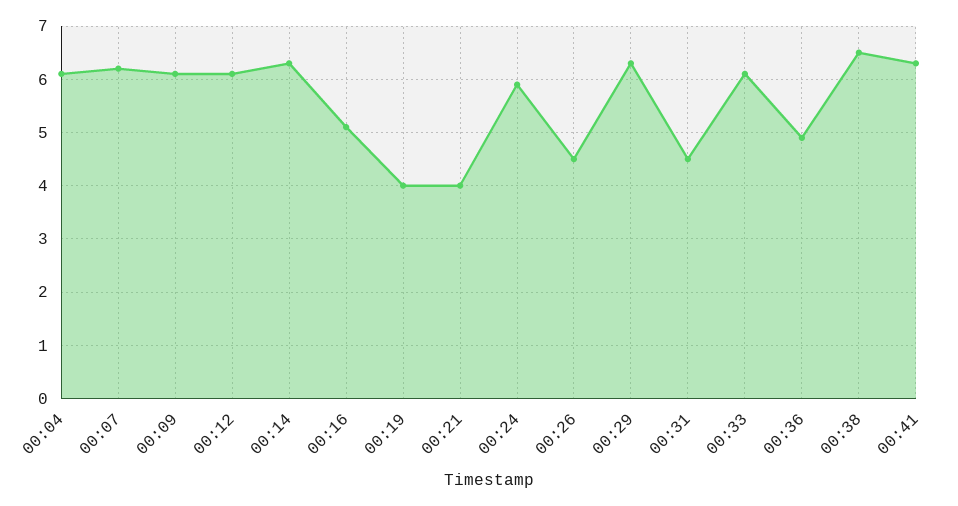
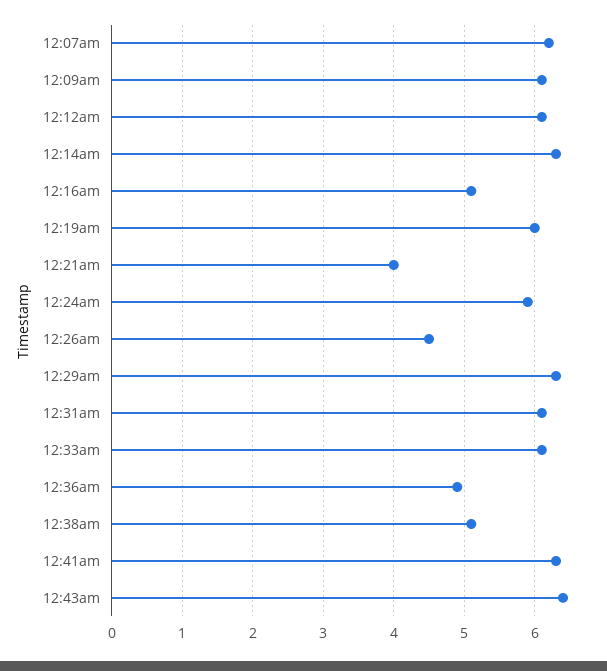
00:04: 6 -> none
00:19: 4 -> 6
00:31: 4.5 -> 6.1
00:38: 6.5 -> 5.1
12:43am: none -> 6.4

